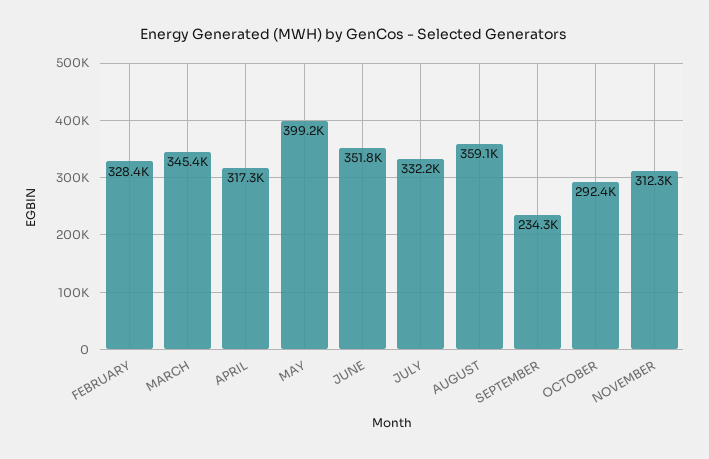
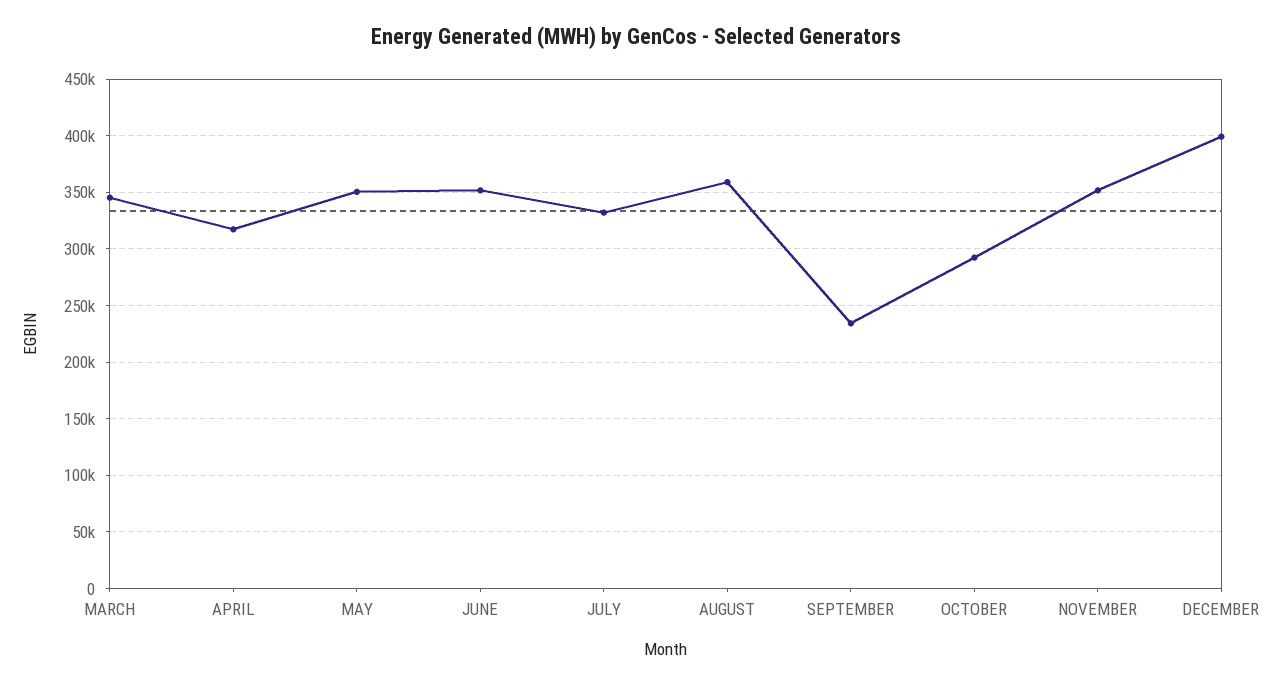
FEBRUARY: 328400 -> none
MAY: 399200 -> 350000
NOVEMBER: 312300 -> 350000
DECEMBER: none -> 400000

